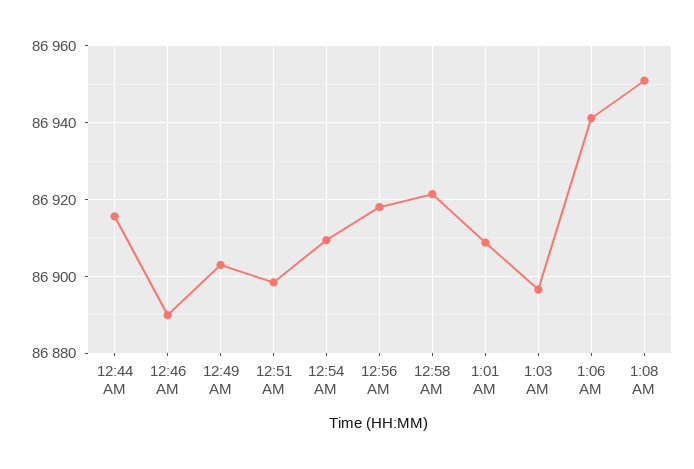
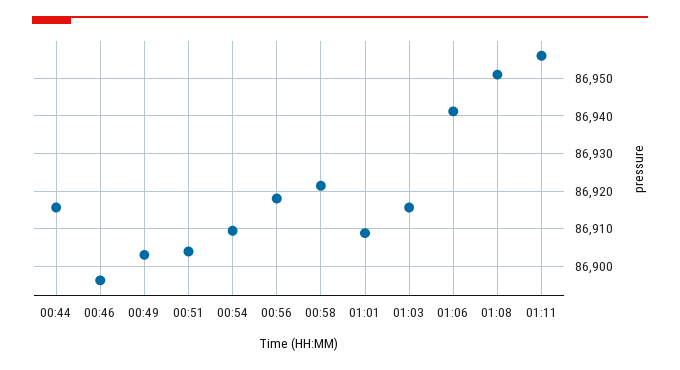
12:46 AM: 86890 -> 86896
12:51 AM: 86898 -> 86904
1:03 AM: 86896 -> 86916
01:11: none -> 86956

